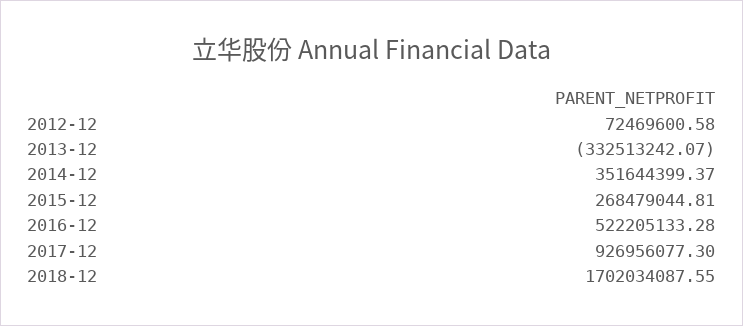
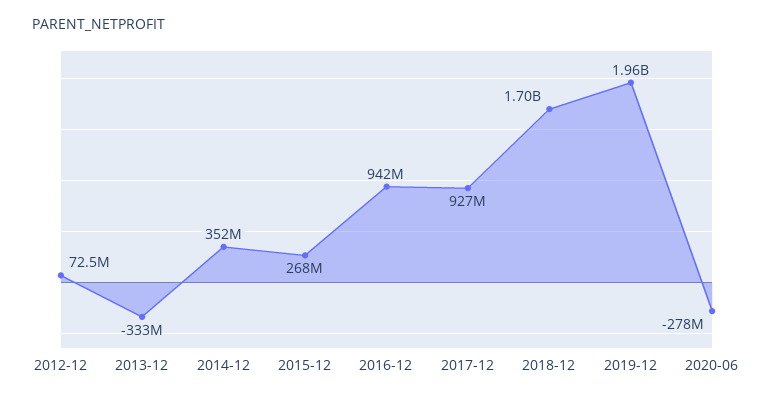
2016-12: 522205133.28 -> 942000000
2019-12: none -> 1960000000
2020-06: none -> -278000000

